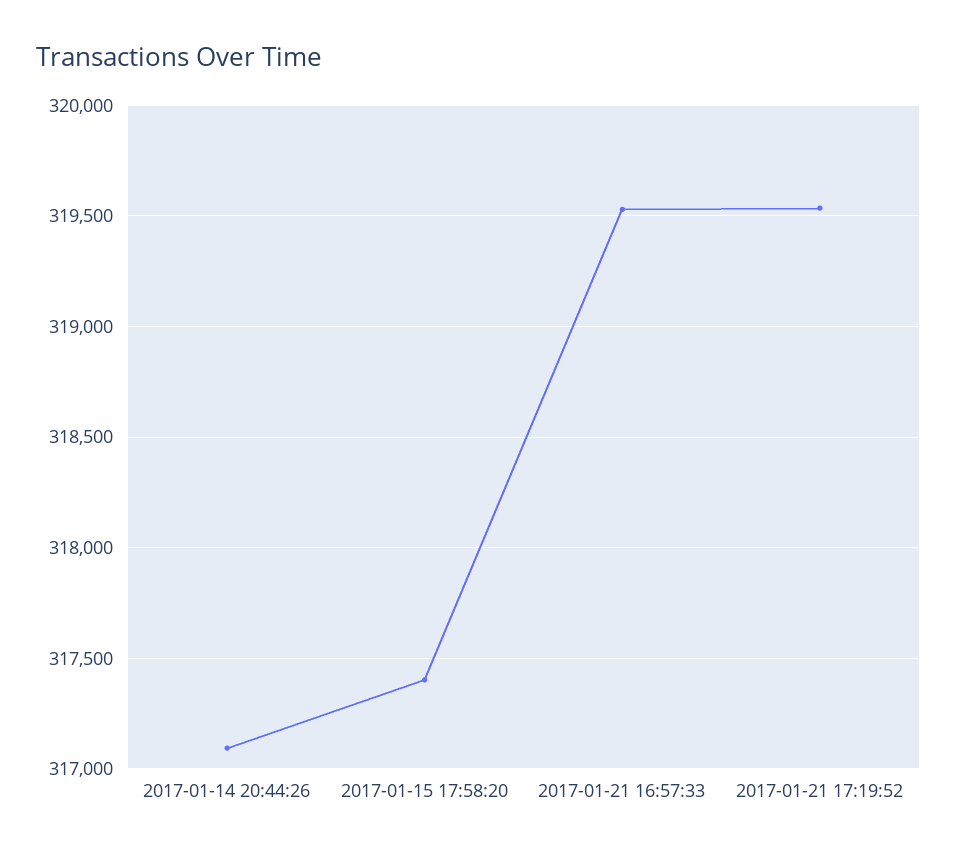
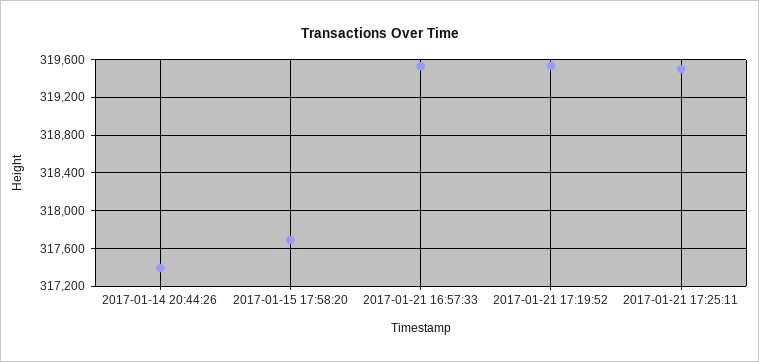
2017-01-14 20:44:26: 317100 -> 317400
2017-01-15 17:58:20: 317400 -> 317700
2017-01-21 17:25:11: none -> 319500

